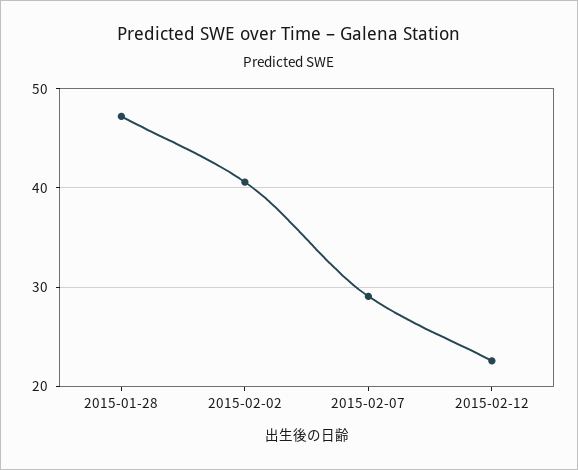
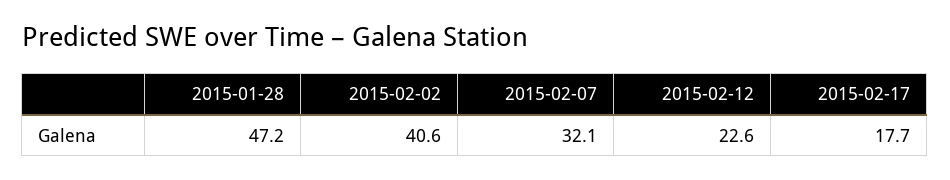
2015-02-07: 29 -> 32.1
2015-02-17: none -> 17.7

